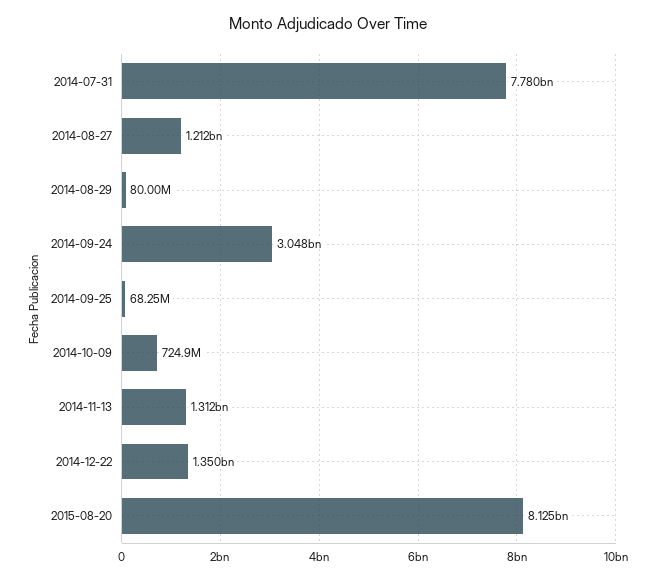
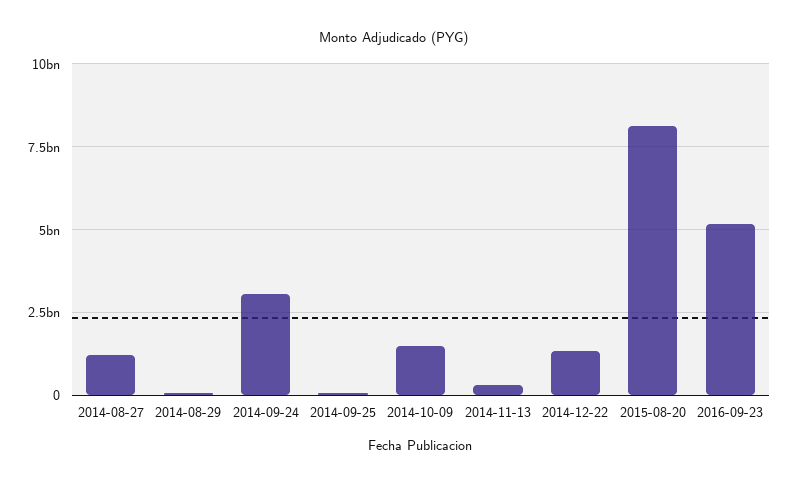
2014-07-31: 7780000000 -> none
2014-10-09: 724900000 -> 1500000000
2014-11-13: 1312000000 -> 250000000
2016-09-23: none -> 5250000000

